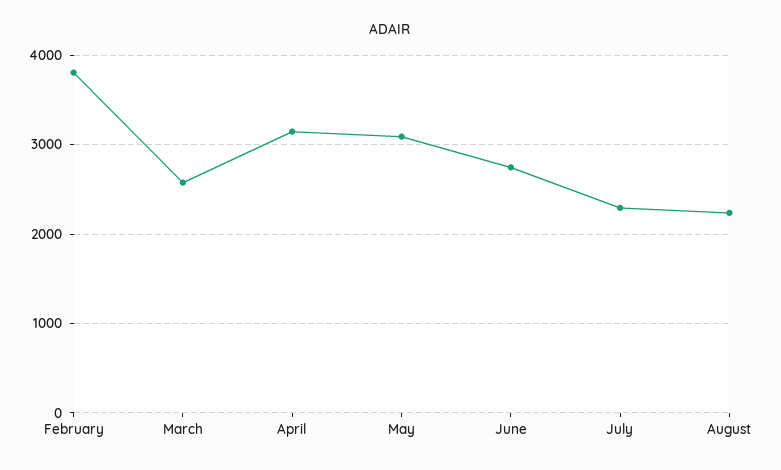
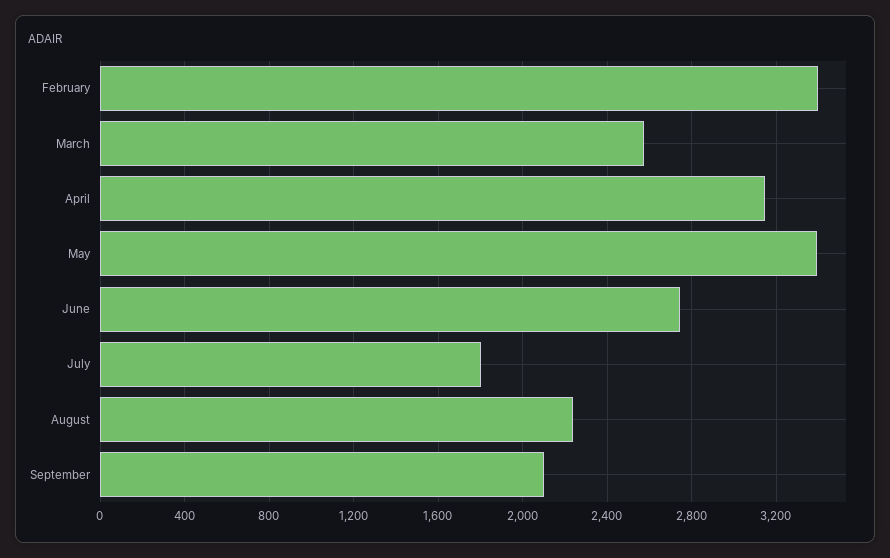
February: 3800 -> 3400
May: 3100 -> 3400
July: 2300 -> 1800
September: none -> 2100

